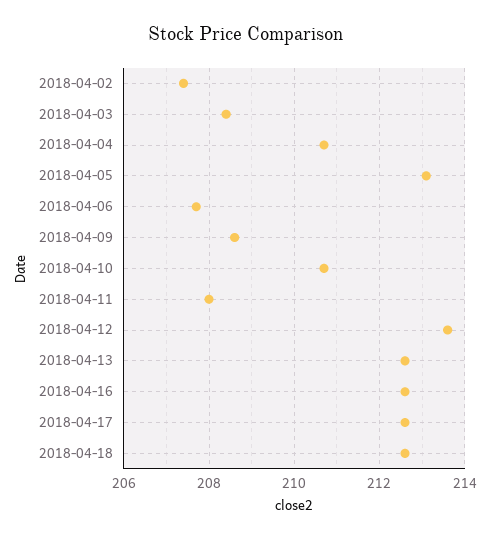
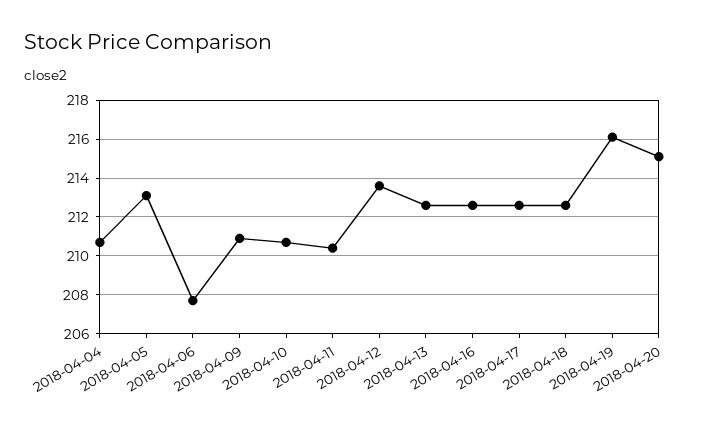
2018-04-02: 207.5 -> none
2018-04-03: 208.5 -> none
2018-04-09: 208.5 -> 211
2018-04-11: 208 -> 210.5
2018-04-19: none -> 216
2018-04-20: none -> 215

